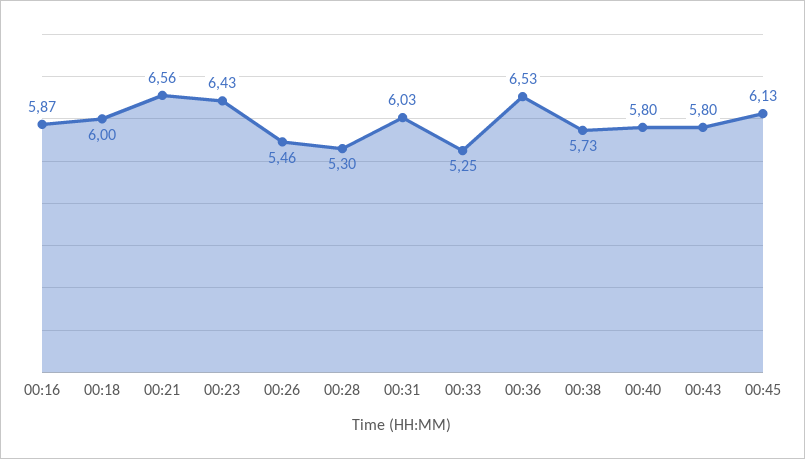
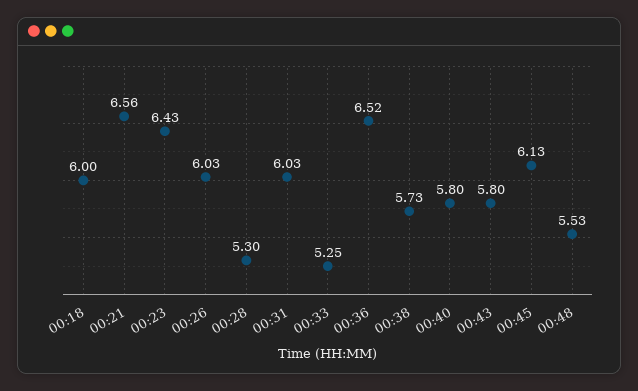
00:16: 5.87 -> none
00:26: 5.46 -> 6.03
00:36: 6.53 -> 6.52
00:48: none -> 5.53

